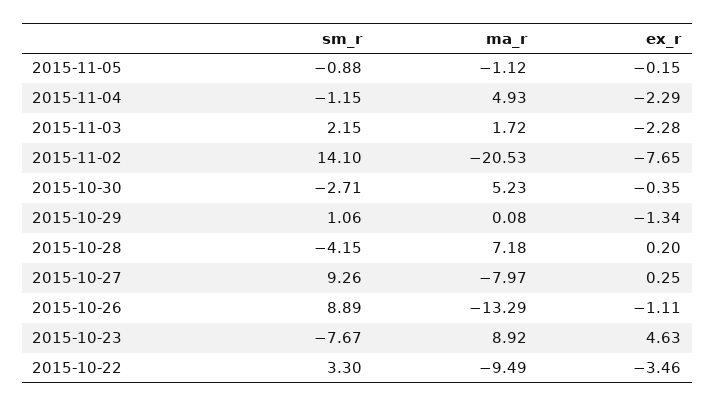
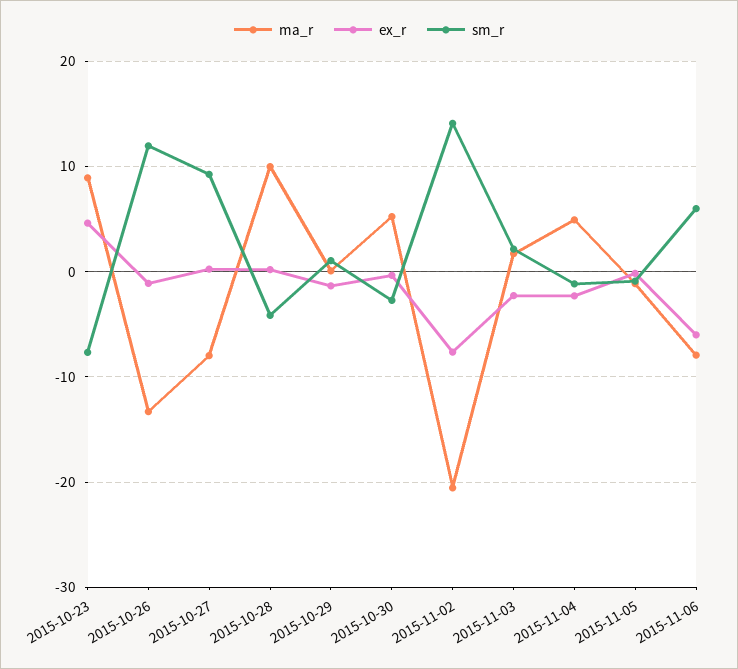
ma_r, 2015-10-28: 7.18 -> 10
sm_r, 2015-10-26: 8.89 -> 12
sm_r, 2015-10-22: 3.3 -> none
ma_r, 2015-10-22: -9.49 -> none
ex_r, 2015-10-22: -3.46 -> none
ma_r, 2015-11-06: none -> -8
ex_r, 2015-11-06: none -> -6
sm_r, 2015-11-06: none -> 6

